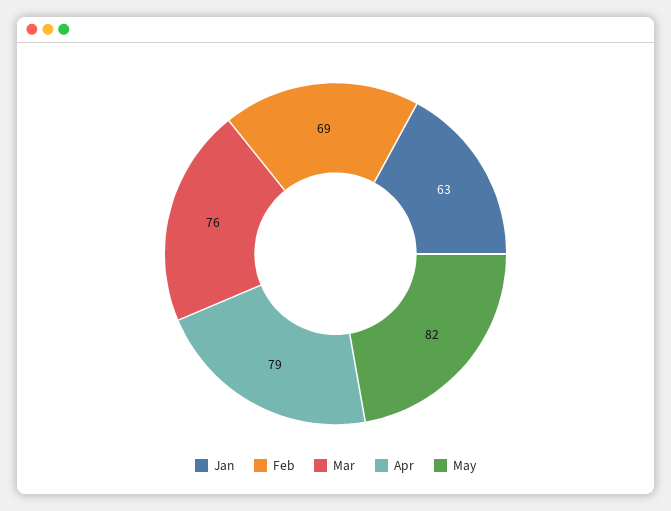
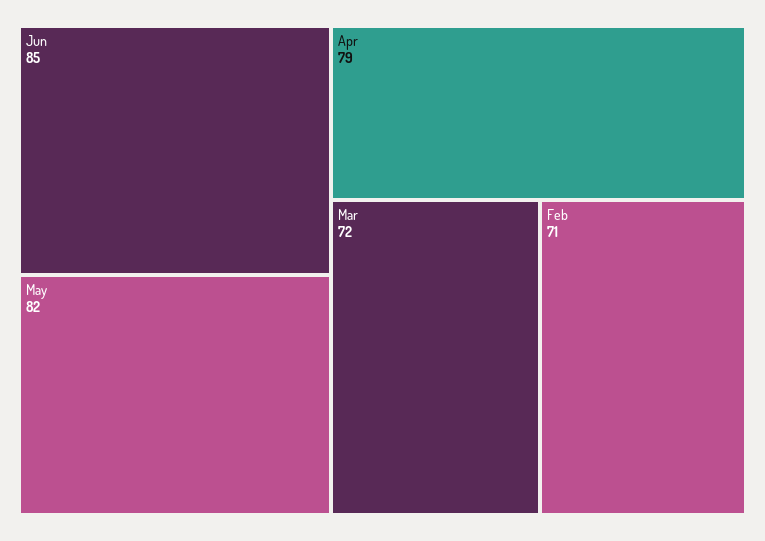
Jan: 63 -> none
Feb: 69 -> 71
Mar: 76 -> 72
Jun: none -> 85

